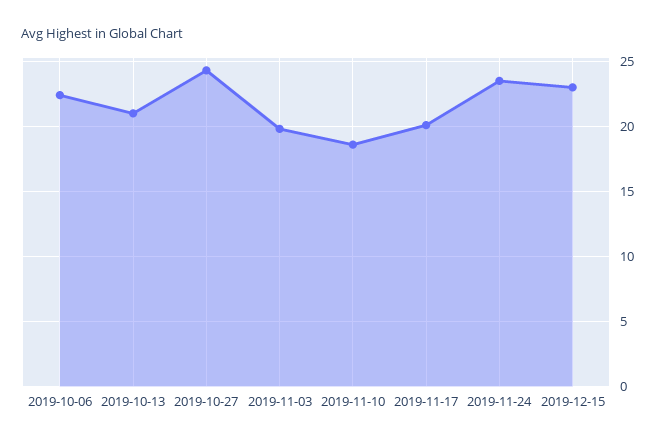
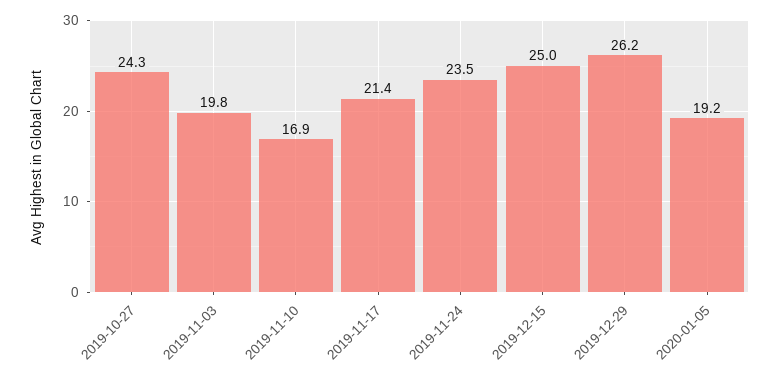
2019-10-06: 22.5 -> none
2019-10-13: 21 -> none
2019-11-10: 18.5 -> 16.9
2019-11-17: 20 -> 21.4
2019-12-15: 23 -> 25
2019-12-29: none -> 26.2
2020-01-05: none -> 19.2

